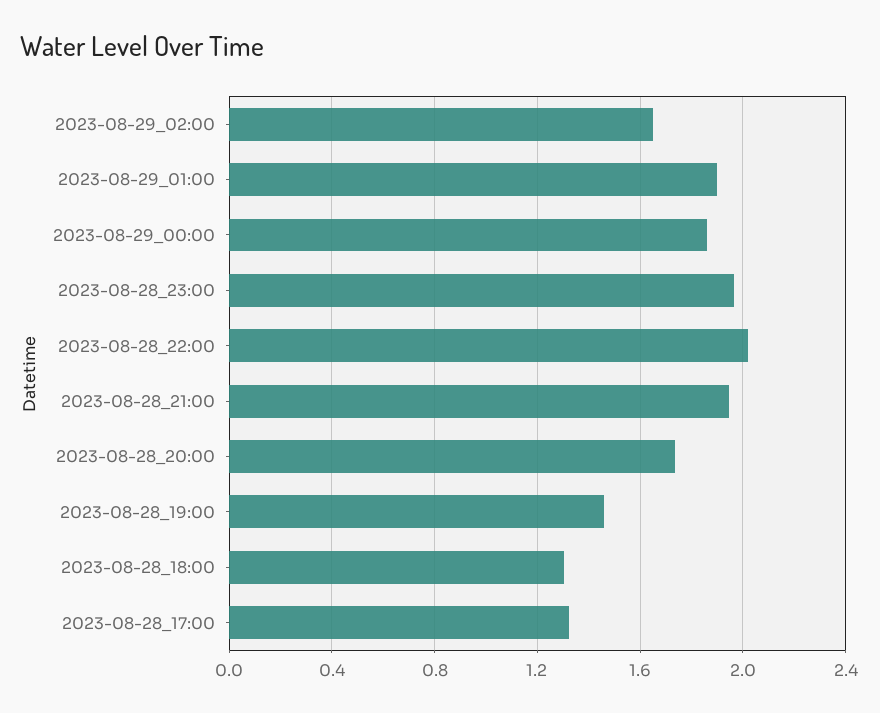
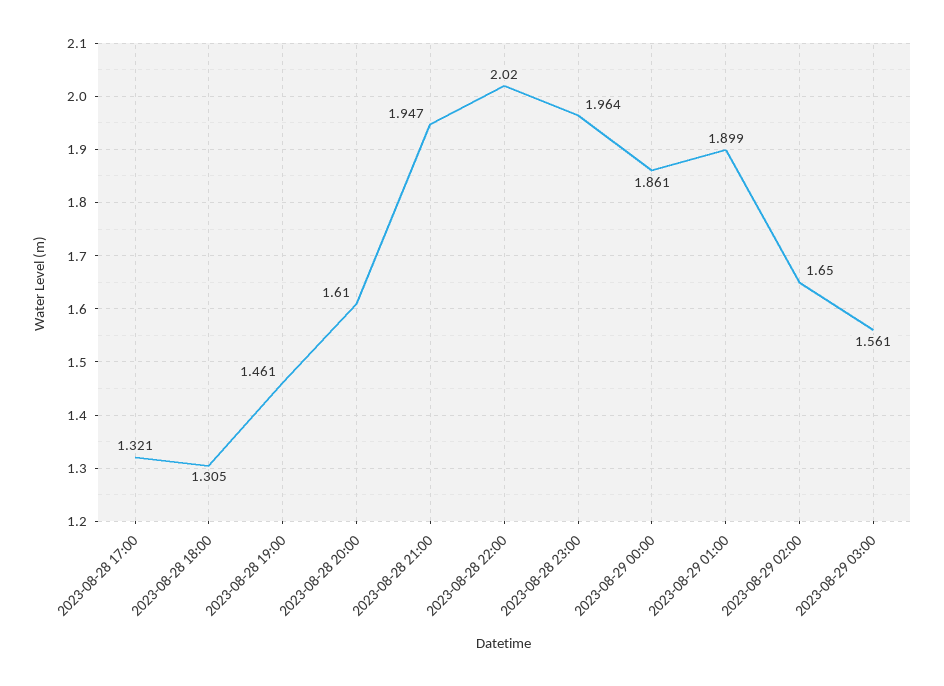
2023-08-28_20:00: 1.75 -> 1.61
2023-08-29 03:00: none -> 1.561

